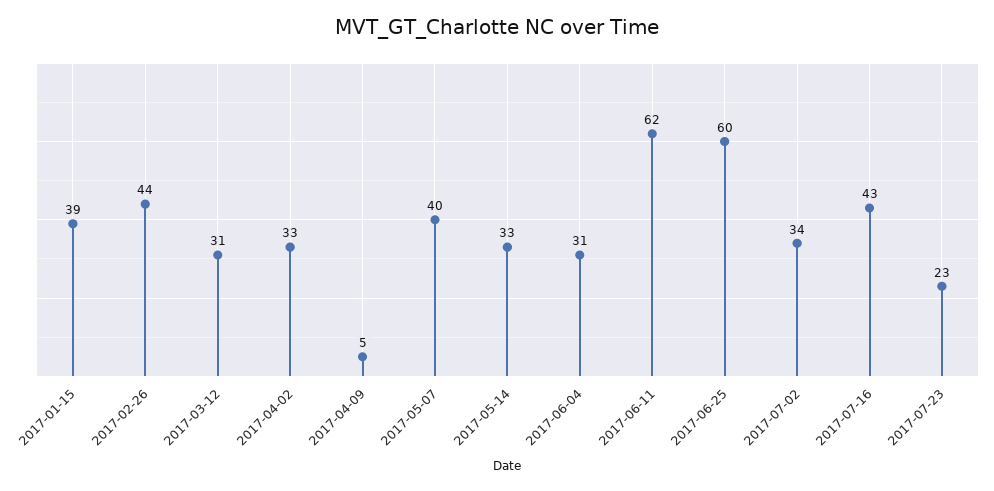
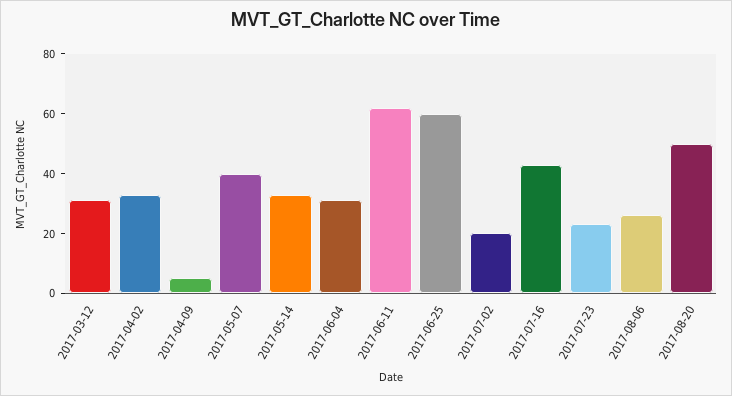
2017-01-15: 39 -> none
2017-02-26: 44 -> none
2017-07-02: 34 -> 20
2017-08-06: none -> 25
2017-08-20: none -> 50

